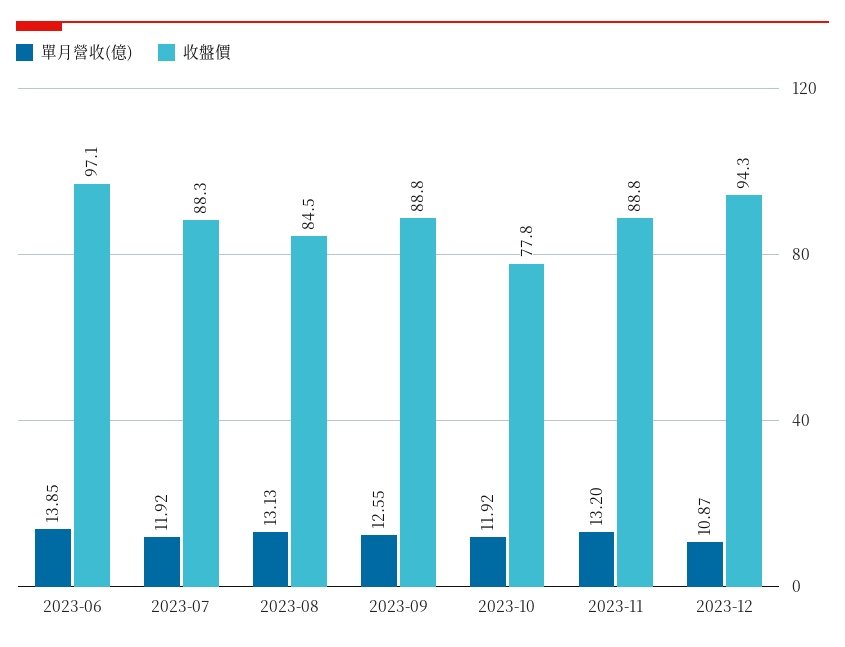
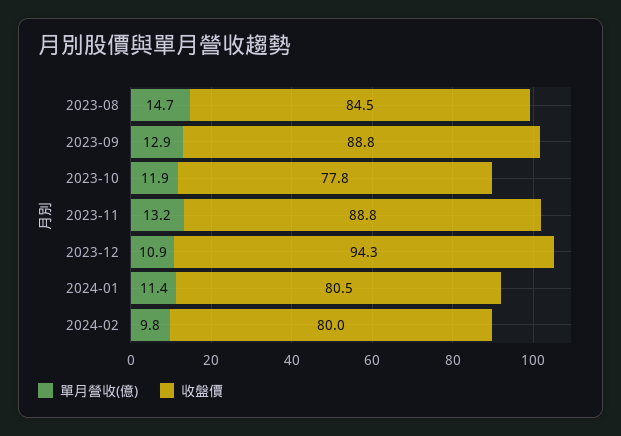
單月營收(億), 2023-06: 13.85 -> none
收盤價, 2023-06: 97.1 -> none
單月營收(億), 2023-07: 11.92 -> none
收盤價, 2023-07: 88.3 -> none
單月營收(億), 2023-08: 13.13 -> 14.7
單月營收(億), 2023-09: 12.55 -> 12.9
單月營收(億), 2024-01: none -> 11.4
收盤價, 2024-01: none -> 80.5
單月營收(億), 2024-02: none -> 9.8
收盤價, 2024-02: none -> 80

